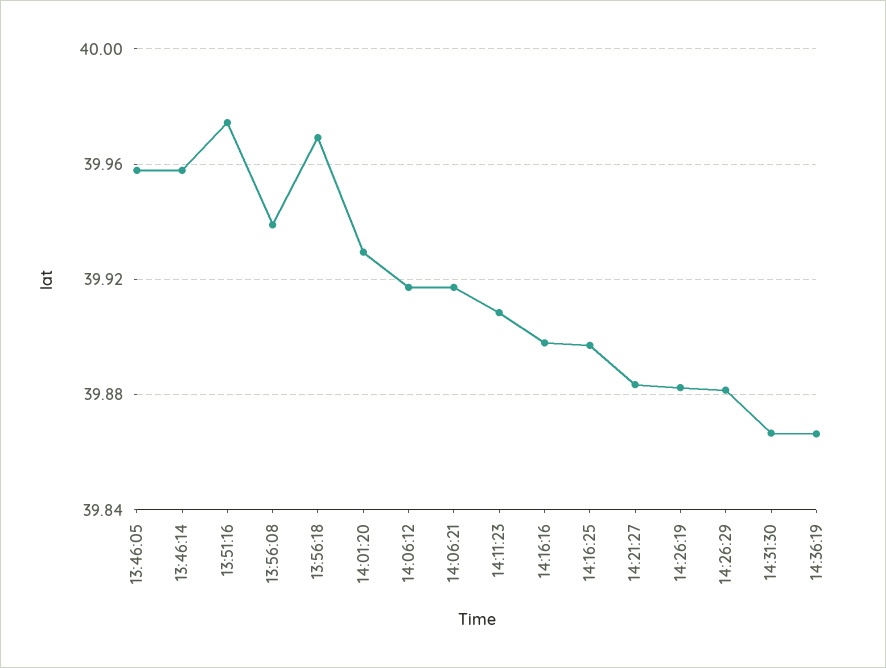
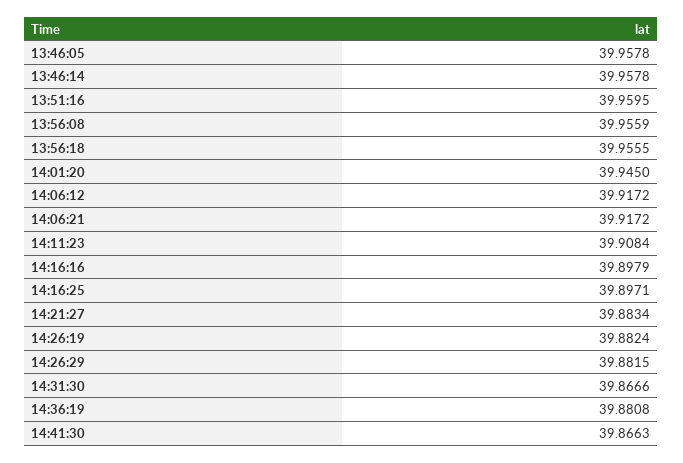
13:51:16: 39.975 -> 39.9595
13:56:08: 39.94 -> 39.9559
13:56:18: 39.97 -> 39.9555
14:01:20: 39.93 -> 39.945
14:36:19: 39.865 -> 39.8808
14:41:30: none -> 39.8663

